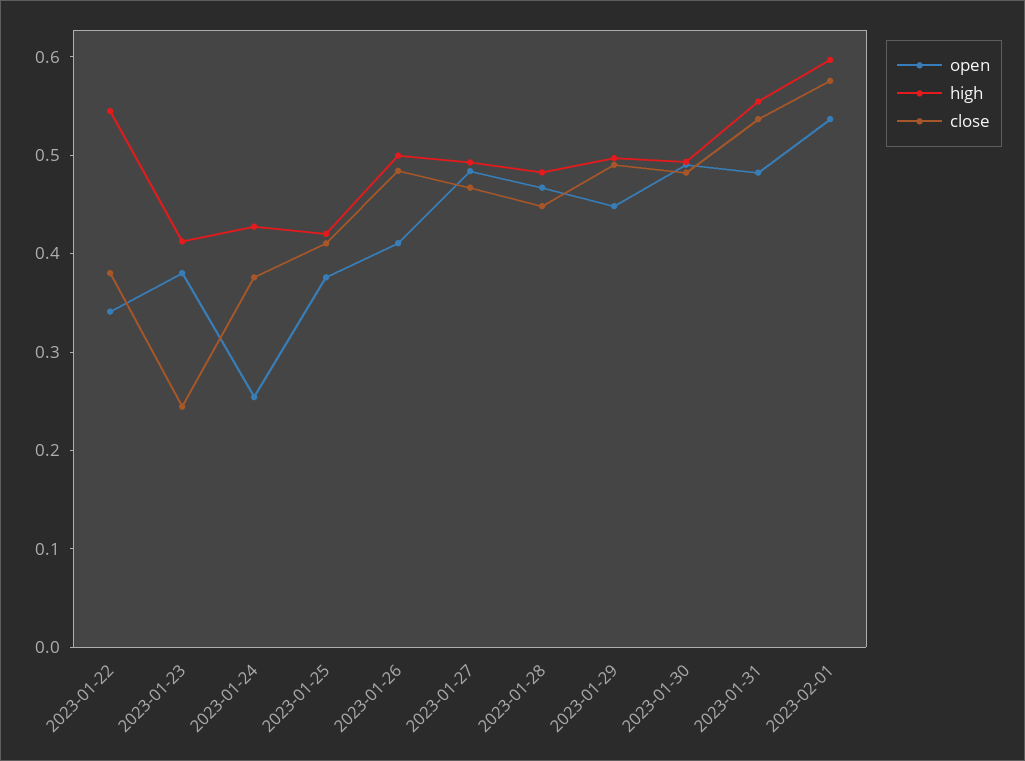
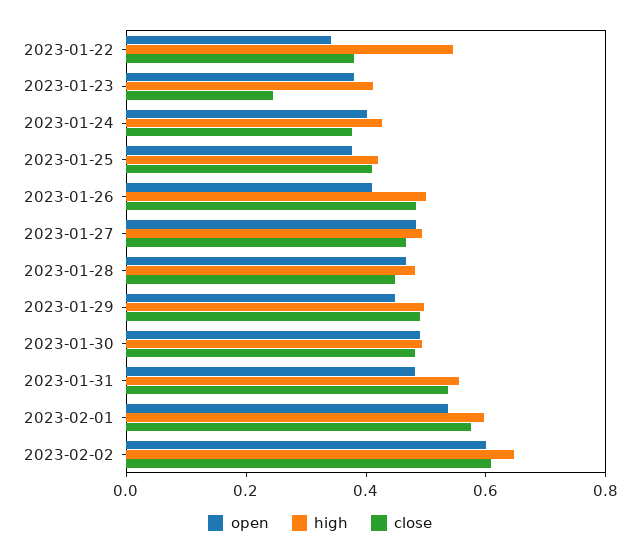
open, 2023-01-24: 0.26 -> 0.4
open, 2023-02-02: none -> 0.6
high, 2023-02-02: none -> 0.65
close, 2023-02-02: none -> 0.6

